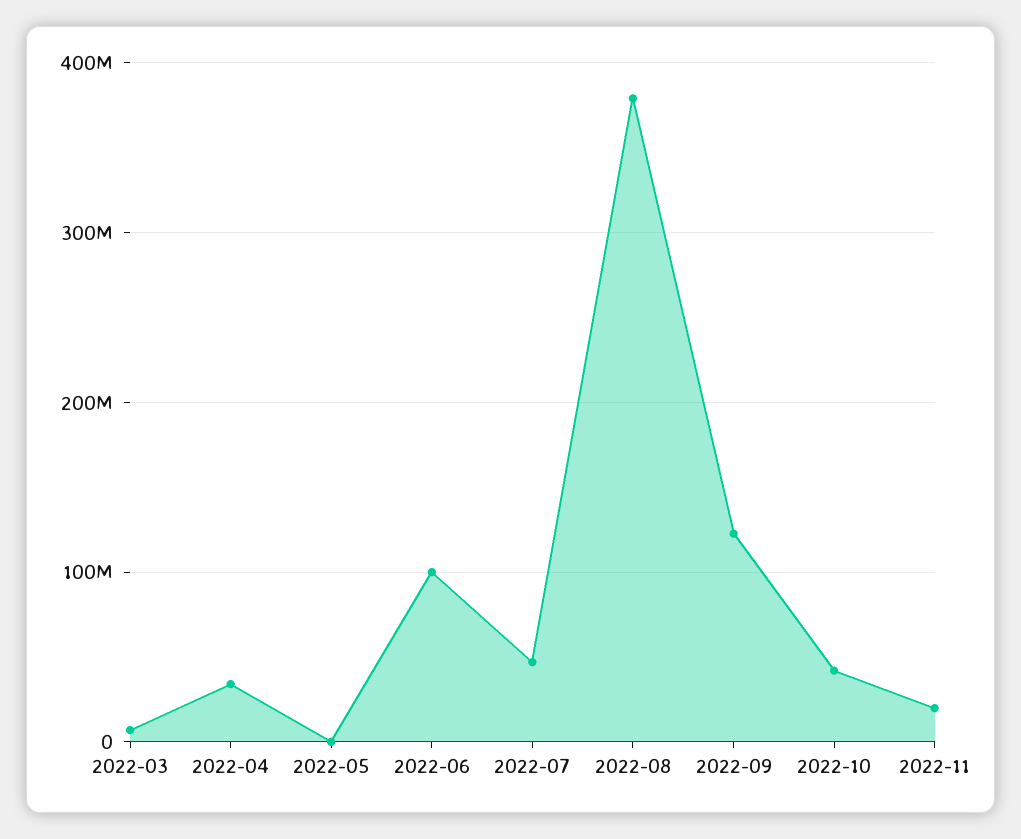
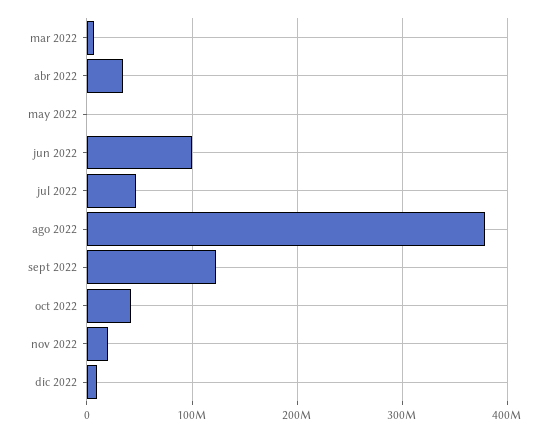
dic 2022: none -> 10000000

